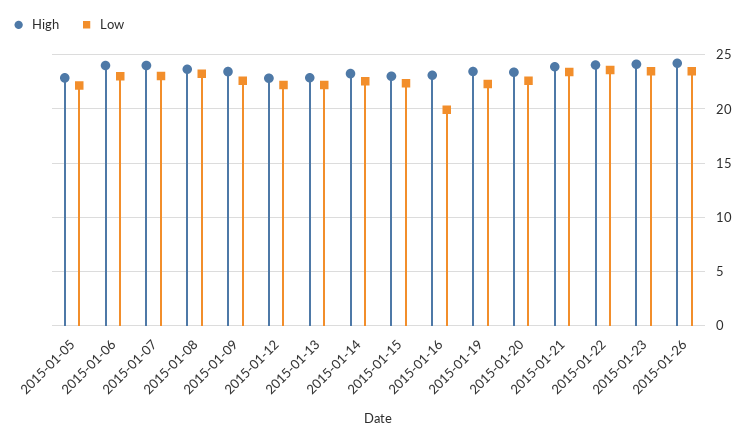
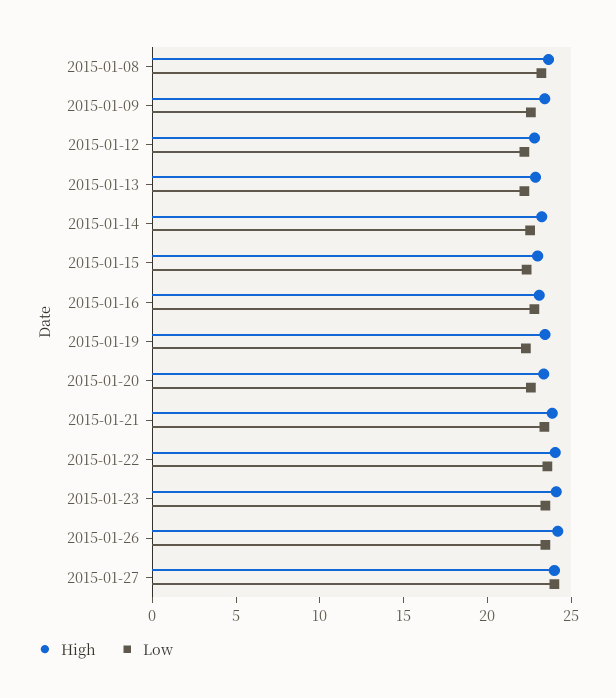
High, 2015-01-05: 23 -> none
Low, 2015-01-05: 22 -> none
High, 2015-01-06: 24 -> none
Low, 2015-01-06: 23 -> none
High, 2015-01-07: 24 -> none
Low, 2015-01-07: 23 -> none
Low, 2015-01-16: 20 -> 23
High, 2015-01-27: none -> 24
Low, 2015-01-27: none -> 24

